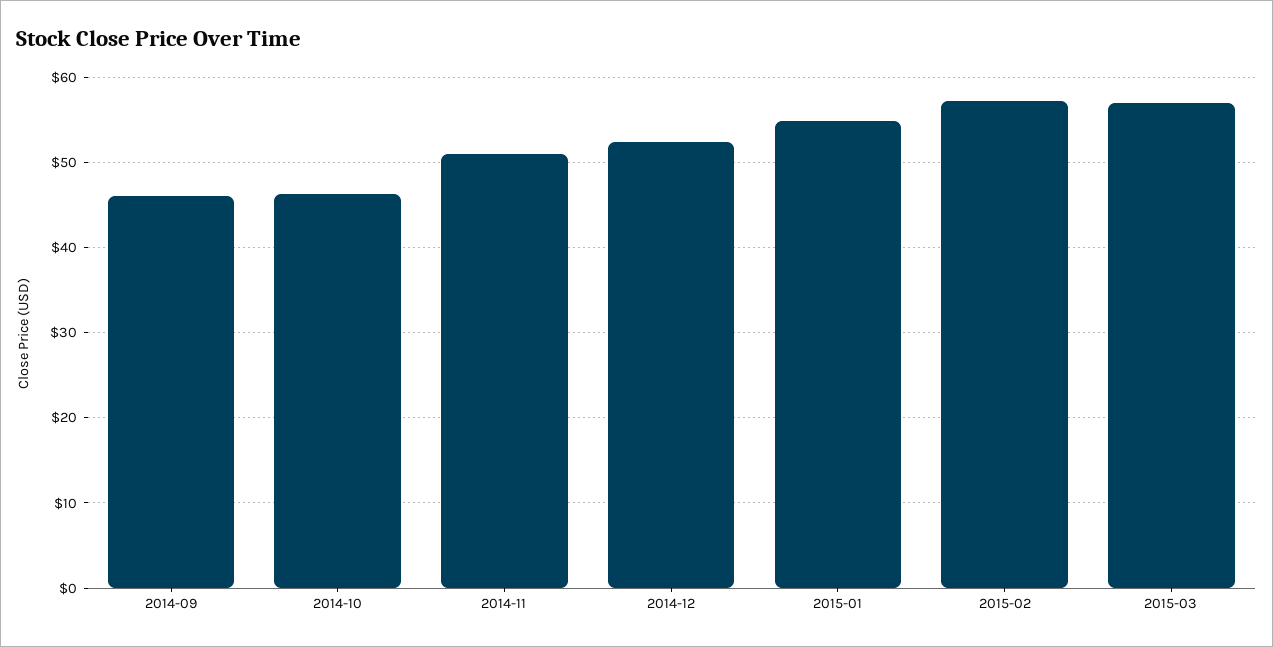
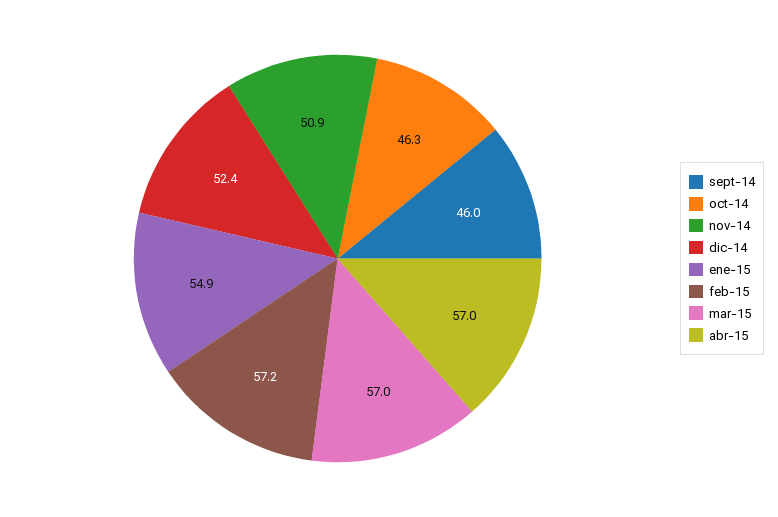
abr-15: none -> 57

